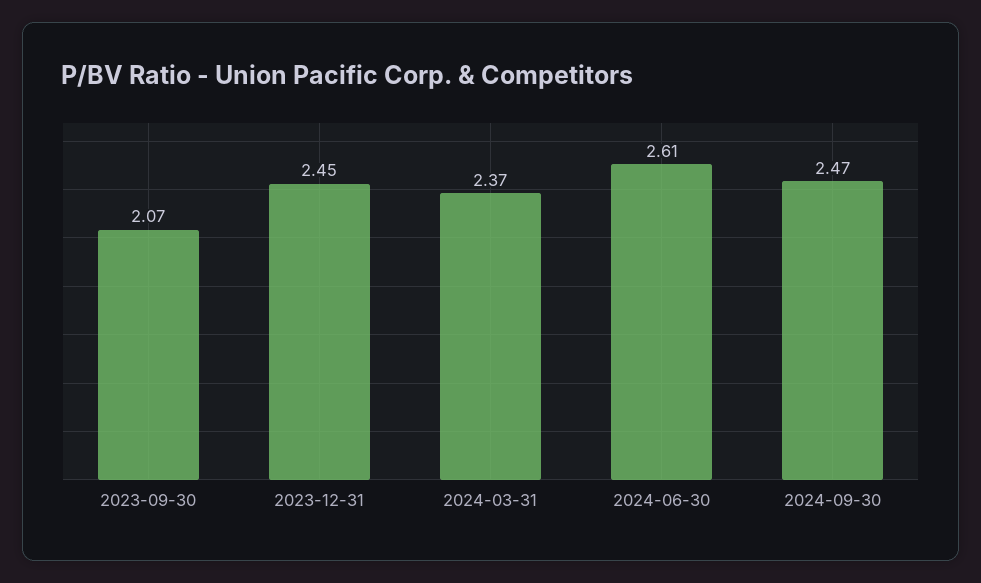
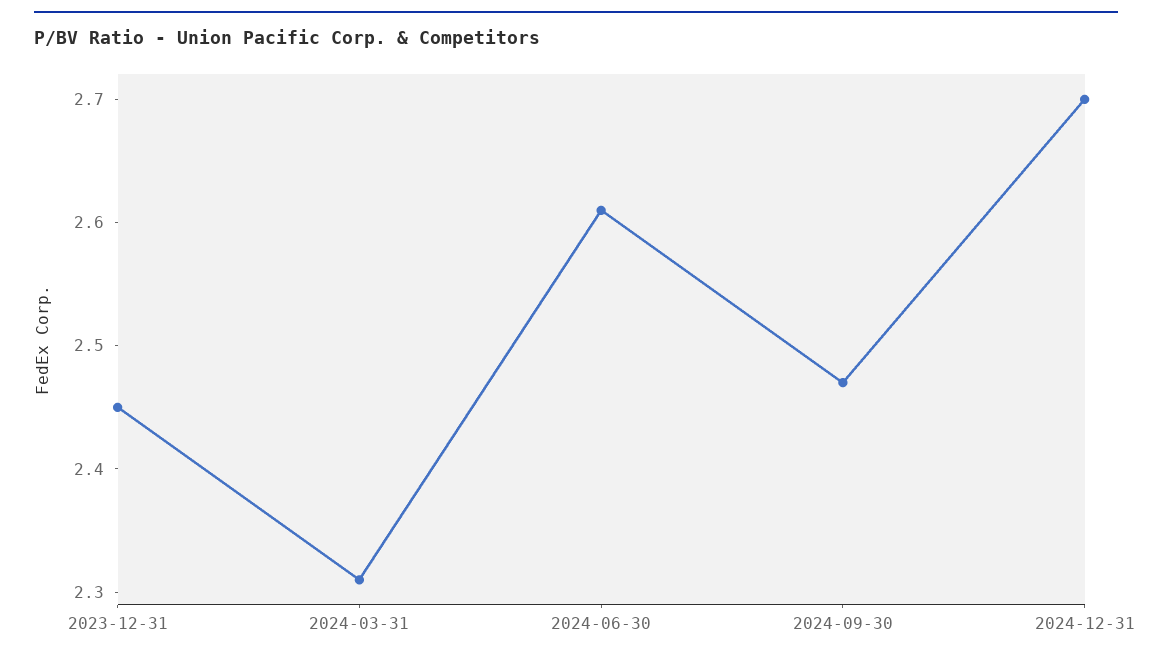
2023-09-30: 2.07 -> none
2024-03-31: 2.37 -> 2.31
2024-12-31: none -> 2.7

